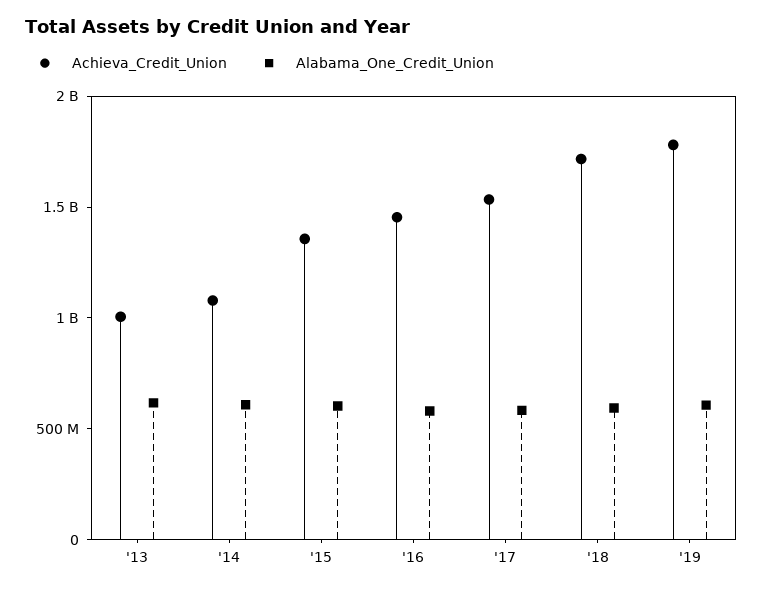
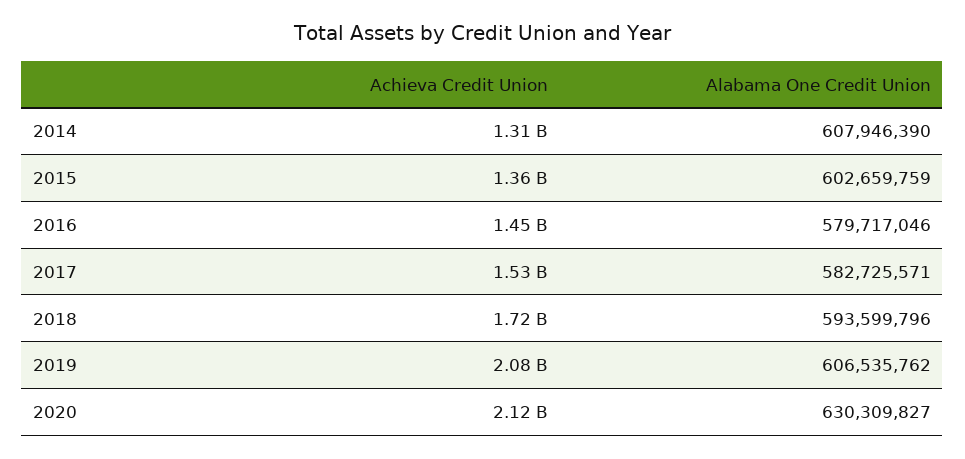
Achieva_Credit_Union, '13: 1000000000 -> none
Alabama_One_Credit_Union, '13: 600000000 -> none
Achieva_Credit_Union, '14: 1100000000 -> 1310000000
Achieva_Credit_Union, '19: 1800000000 -> 2080000000
Achieva_Credit_Union, 2020: none -> 2120000000
Alabama_One_Credit_Union, 2020: none -> 630309827

